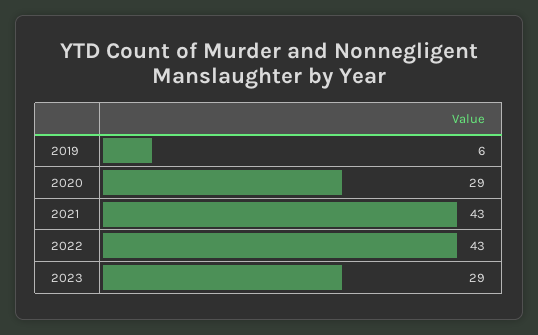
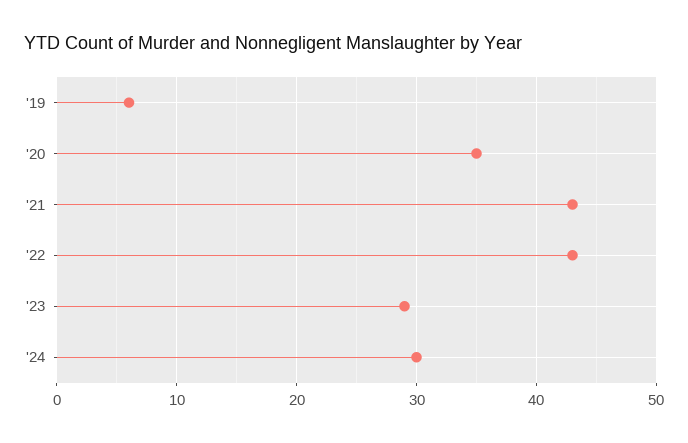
2020: 29 -> 35
'24: none -> 30

